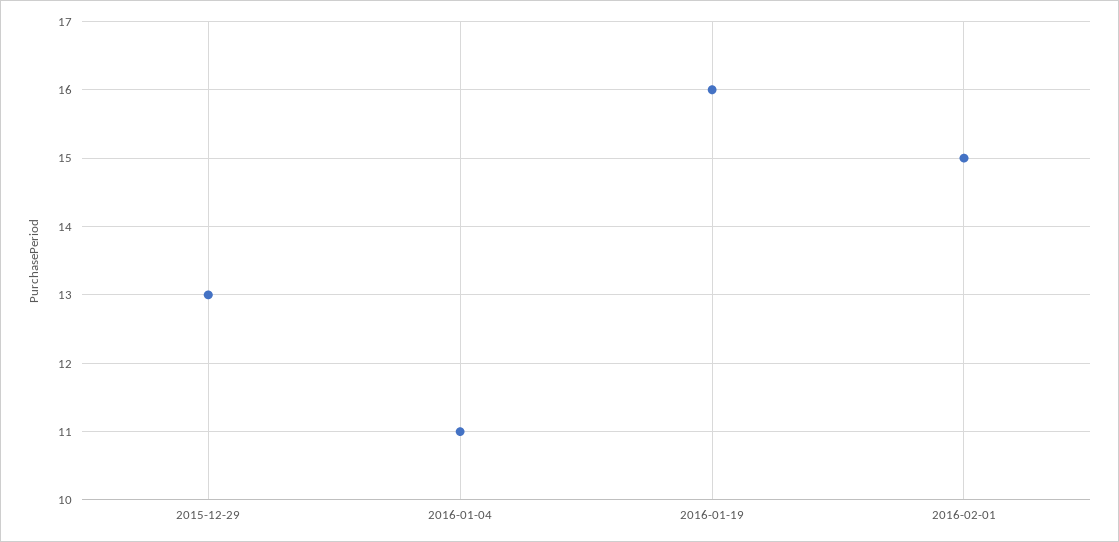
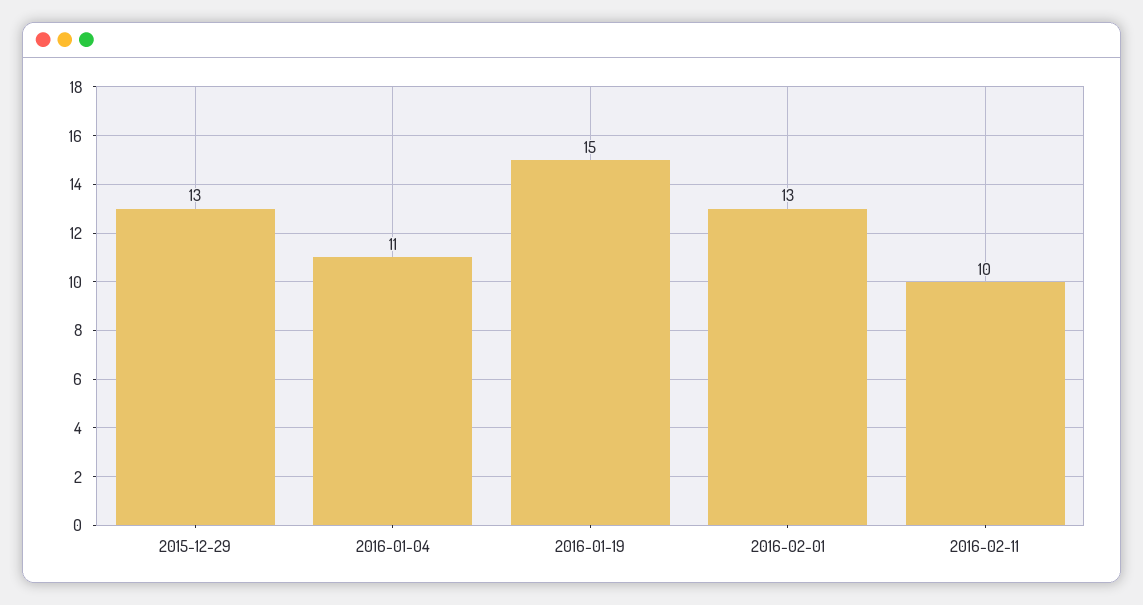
2016-01-19: 16 -> 15
2016-02-01: 15 -> 13
2016-02-11: none -> 10

